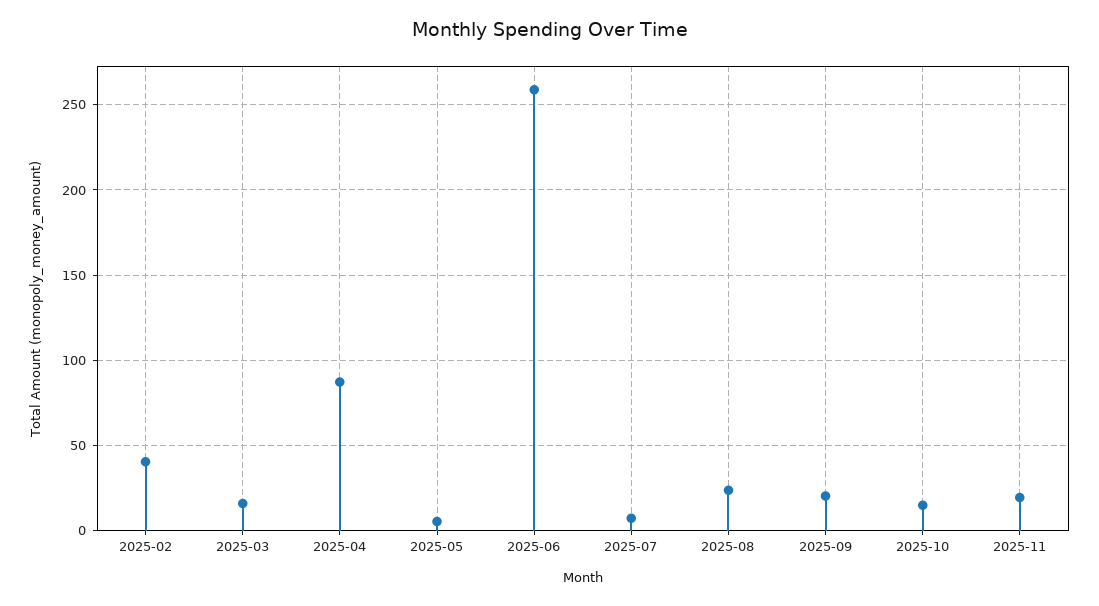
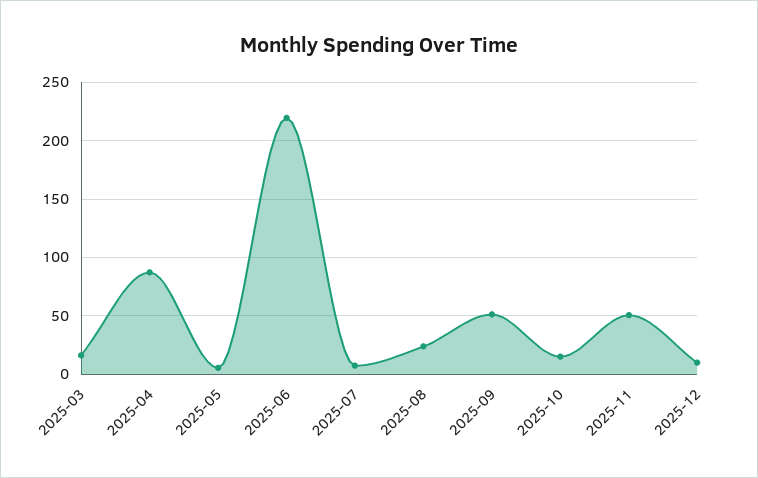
2025-02: 40 -> none
2025-06: 260 -> 220
2025-09: 20 -> 50
2025-11: 20 -> 50
2025-12: none -> 10

